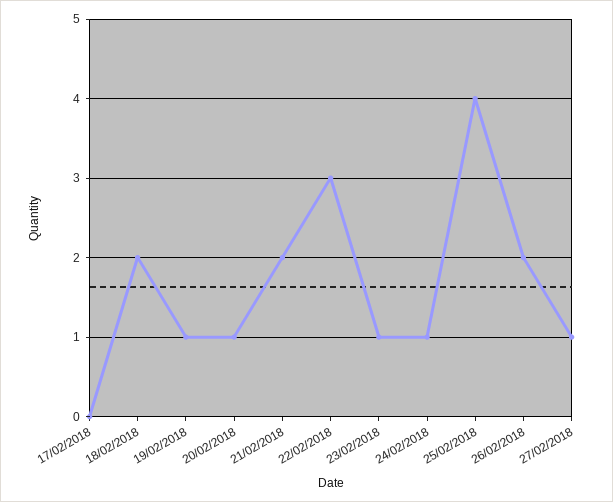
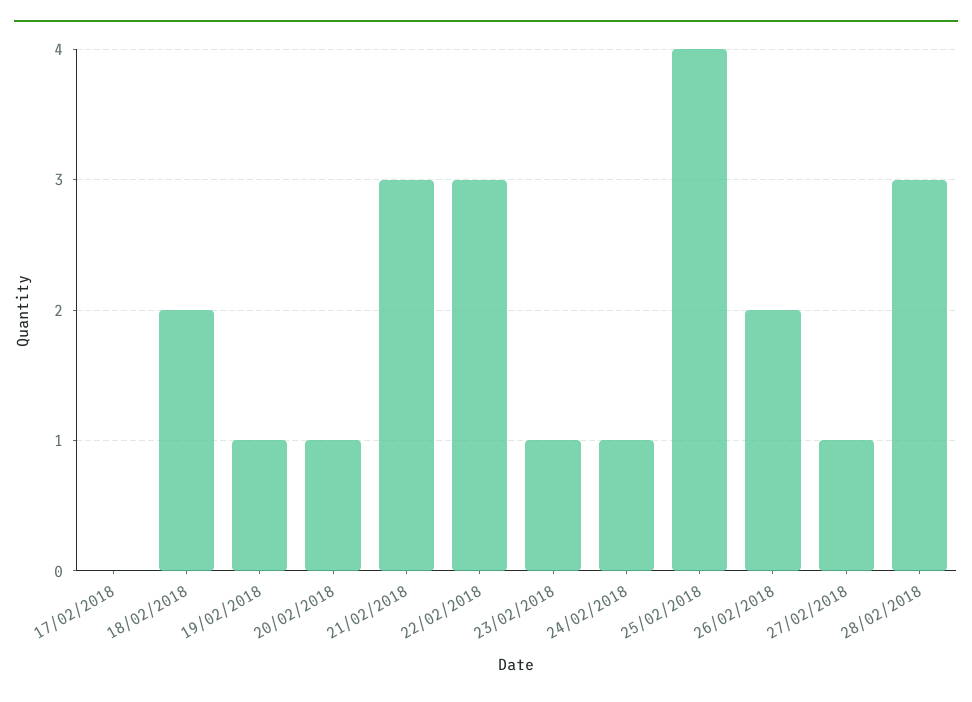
21/02/2018: 2 -> 3
28/02/2018: none -> 3

